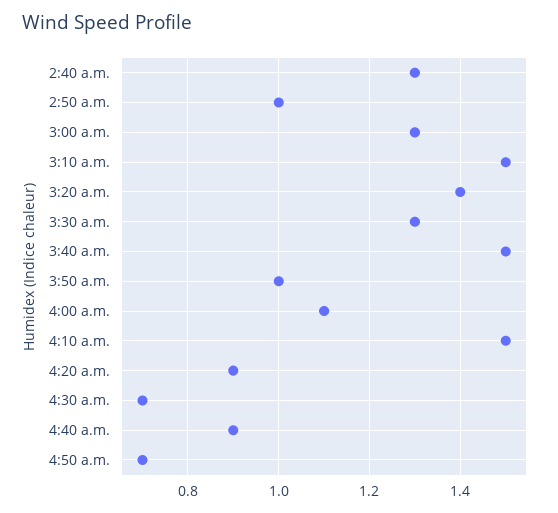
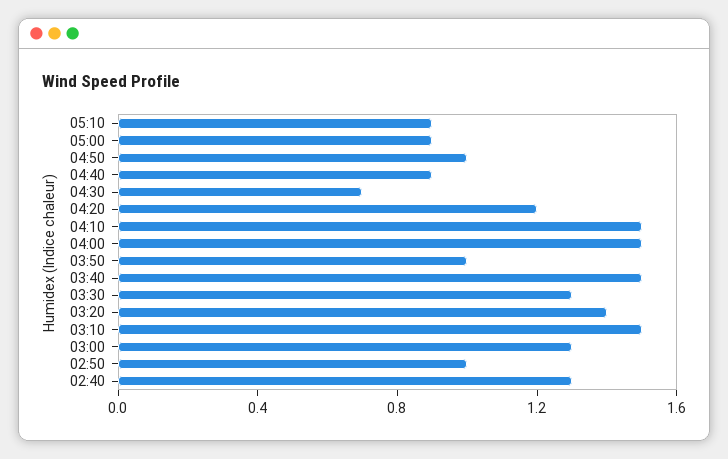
4:00 a.m.: 1.1 -> 1.5
4:20 a.m.: 0.9 -> 1.2
4:50 a.m.: 0.7 -> 1
05:10: none -> 0.9
05:00: none -> 0.9

